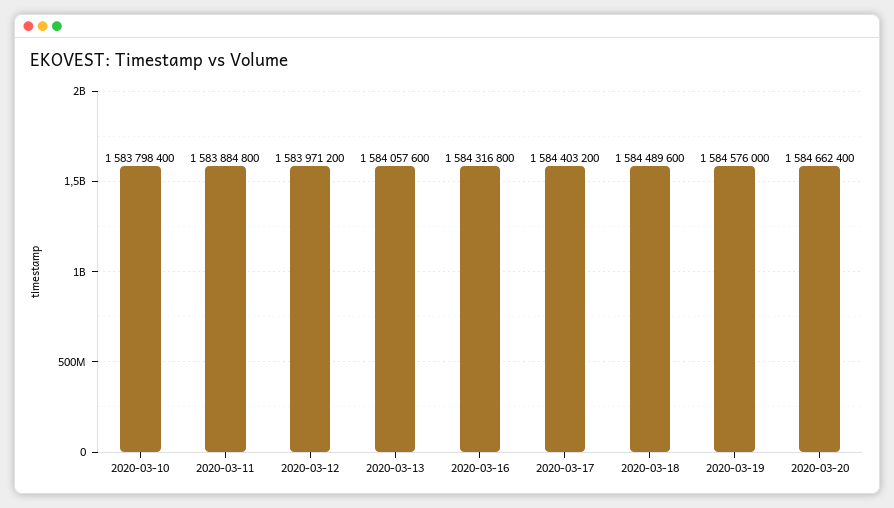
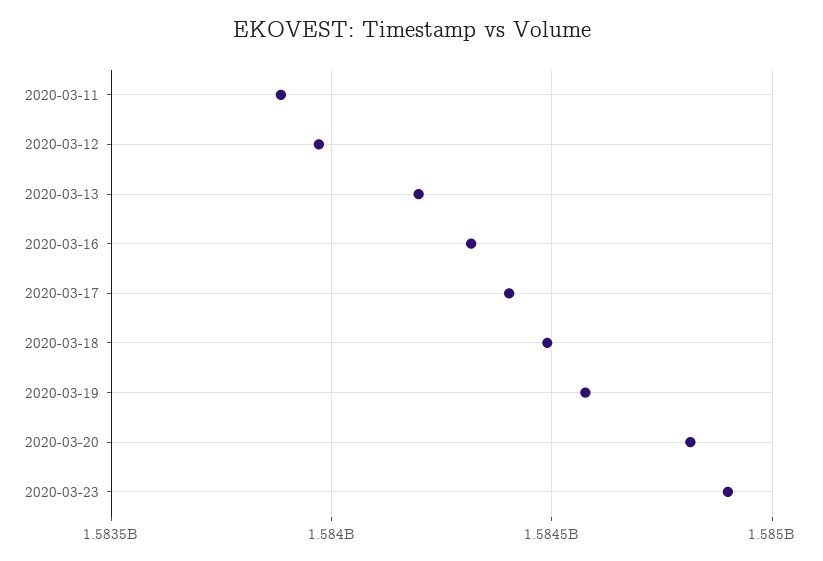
2020-03-10: 1583798400 -> none
2020-03-13: 1584057600 -> 1584200000
2020-03-20: 1584662400 -> 1584800000
2020-03-23: none -> 1584900000

